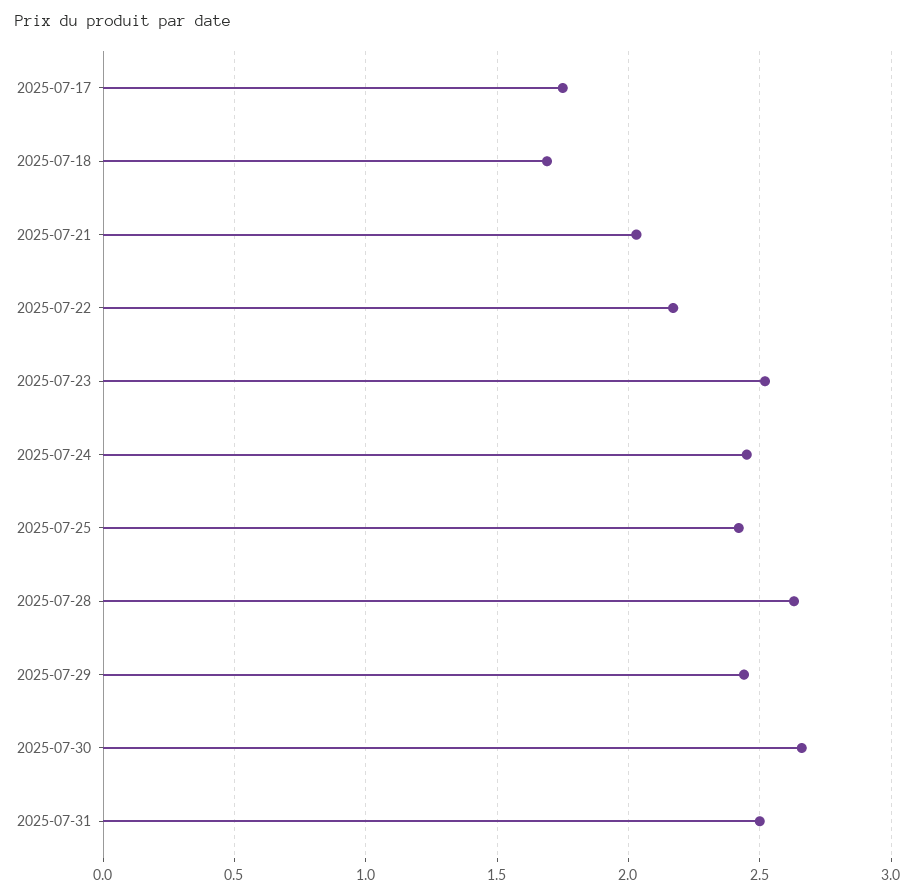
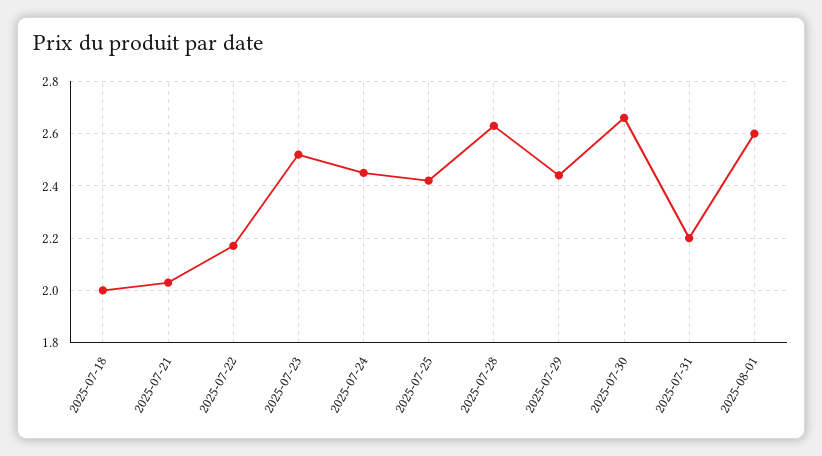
2025-07-17: 1.75 -> none
2025-07-18: 1.7 -> 2
2025-07-31: 2.5 -> 2.2
2025-08-01: none -> 2.6

